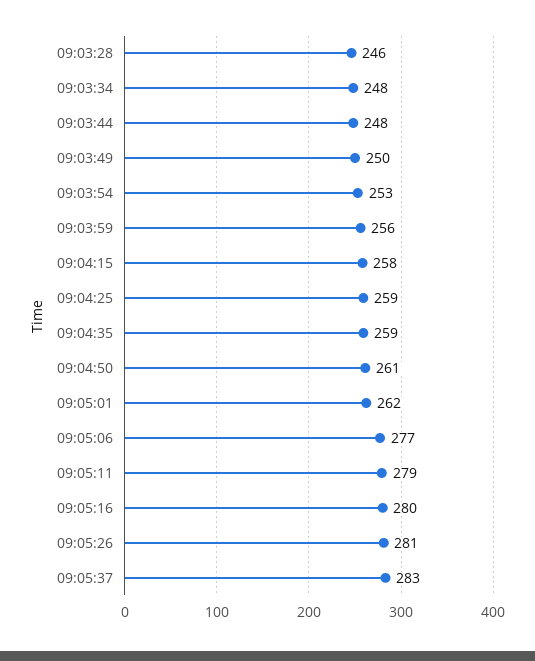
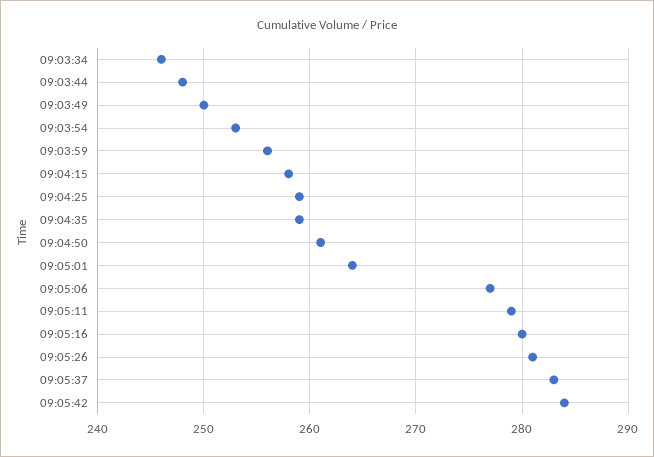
09:03:28: 246 -> none
09:03:34: 248 -> 246
09:05:01: 262 -> 264
09:05:42: none -> 284

